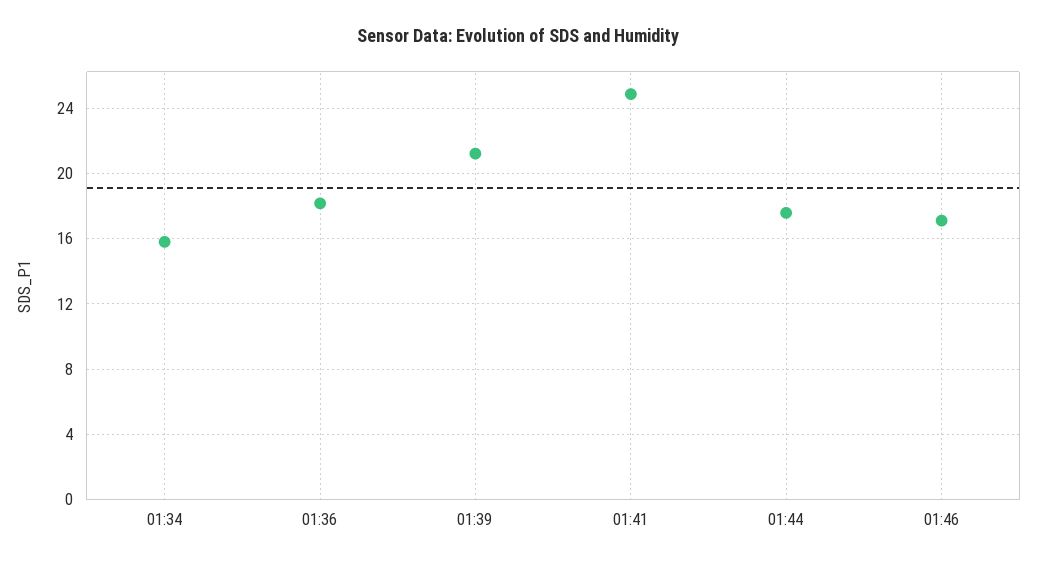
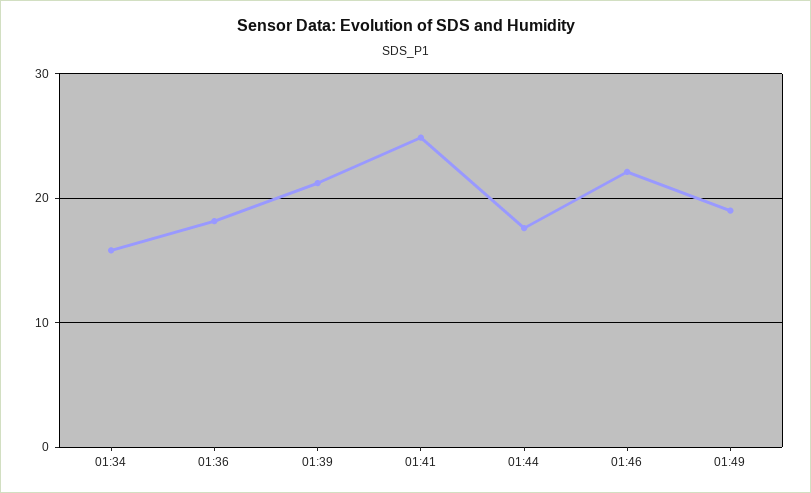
01:46: 17 -> 22
01:49: none -> 19

